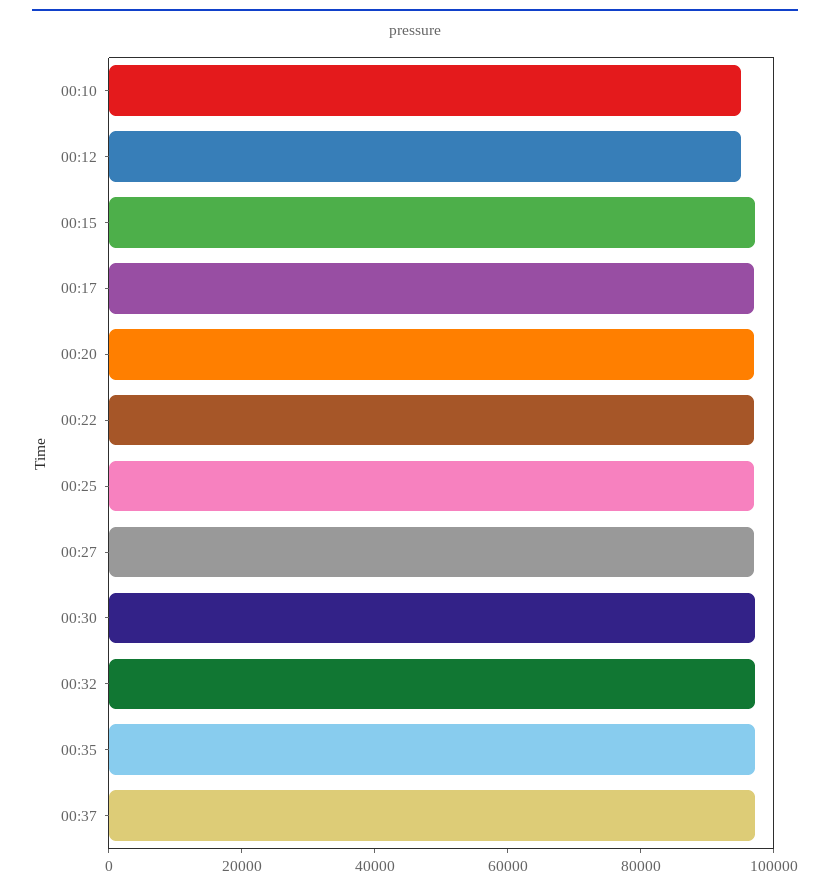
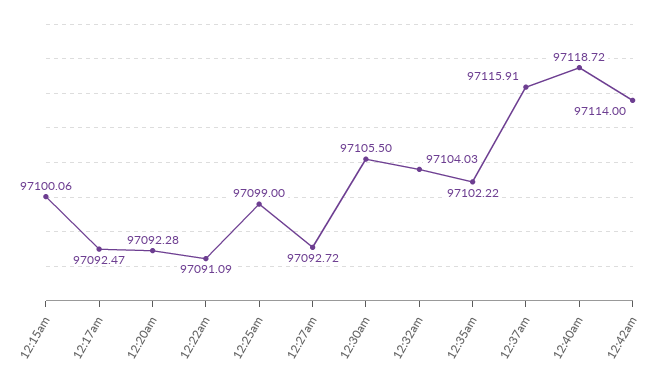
00:10: 95000 -> none
00:12: 95000 -> none
12:40am: none -> 97118.72
12:42am: none -> 97114

